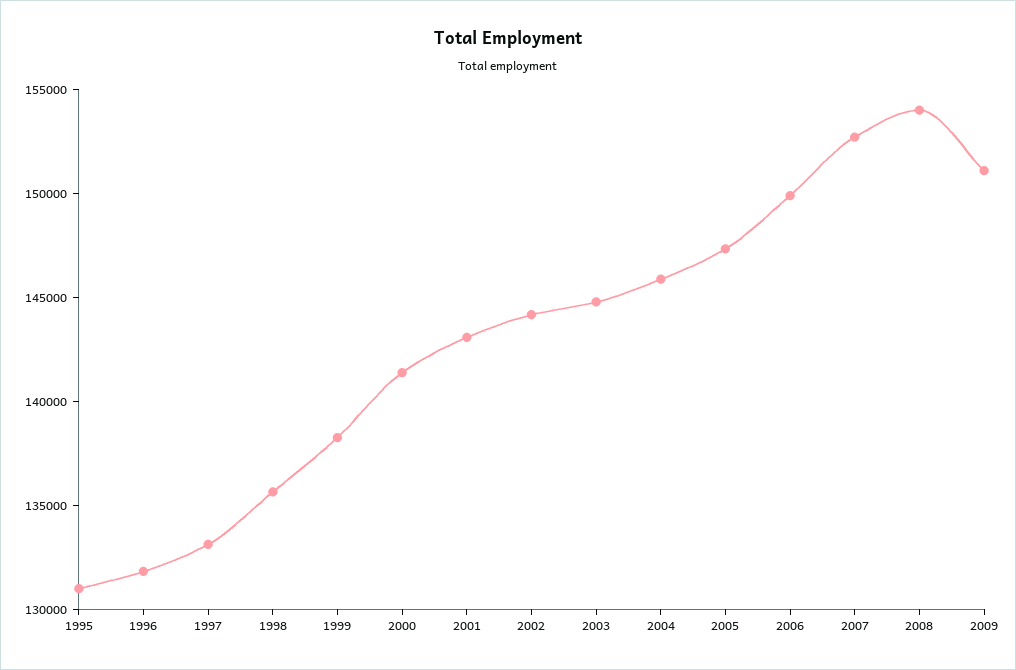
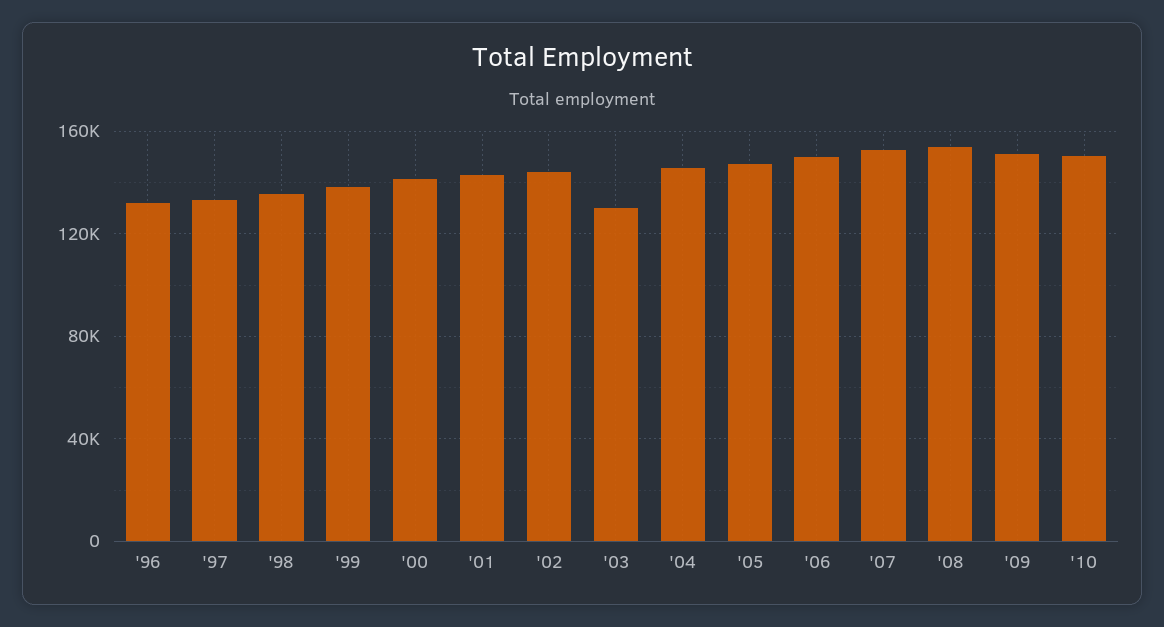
1995: 131000 -> none
2003: 145000 -> 130000
'10: none -> 150000

